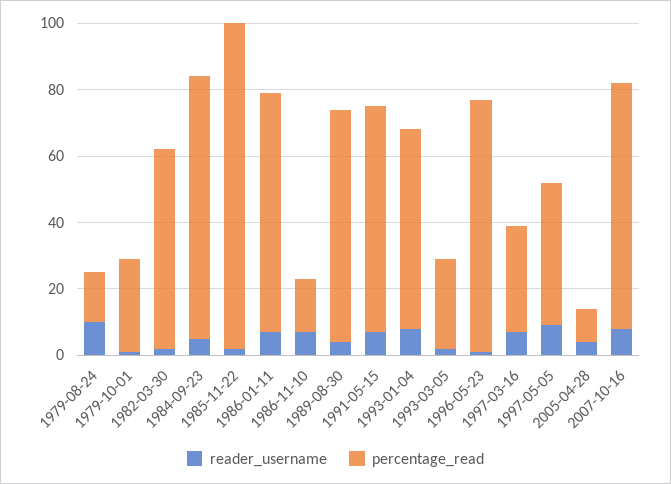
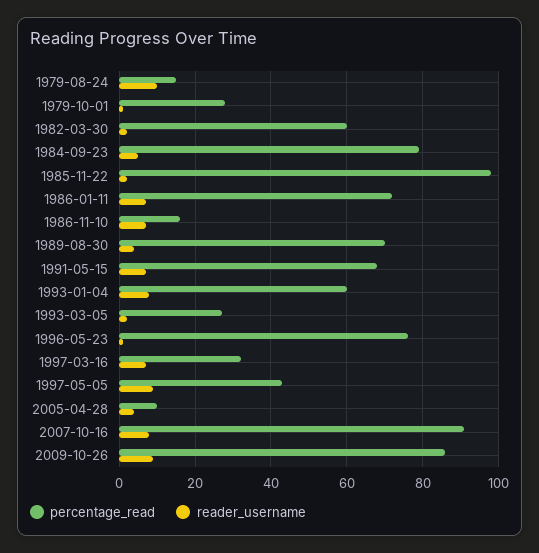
percentage_read, 2007-10-16: 75 -> 90
percentage_read, 2009-10-26: none -> 85
reader_username, 2009-10-26: none -> 10

